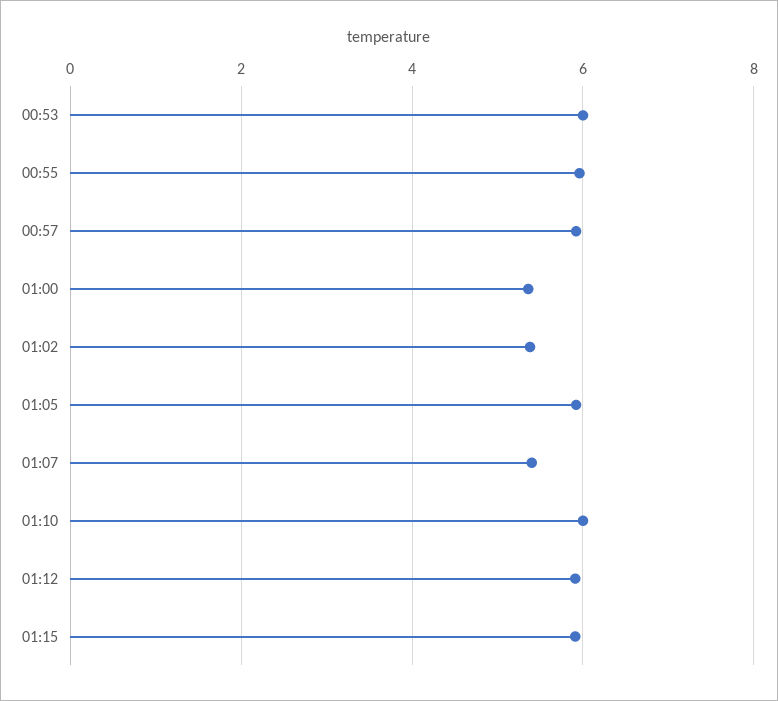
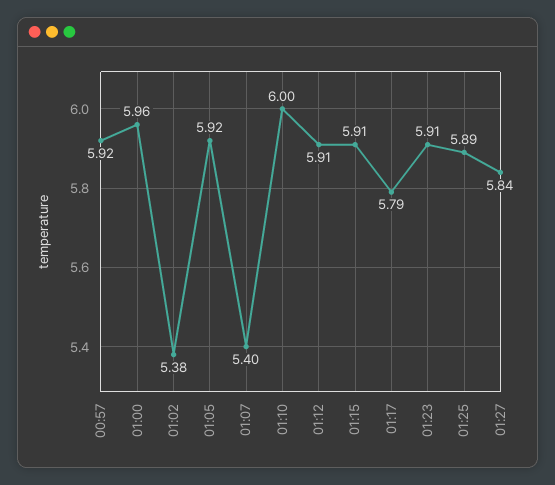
00:53: 6 -> none
00:55: 6 -> none
01:00: 5.4 -> 5.96
01:17: none -> 5.79
01:23: none -> 5.91
01:25: none -> 5.89
01:27: none -> 5.84

